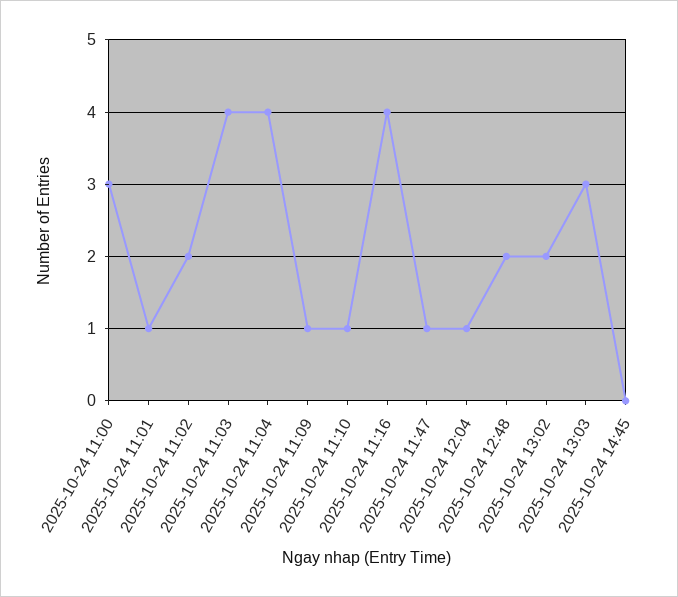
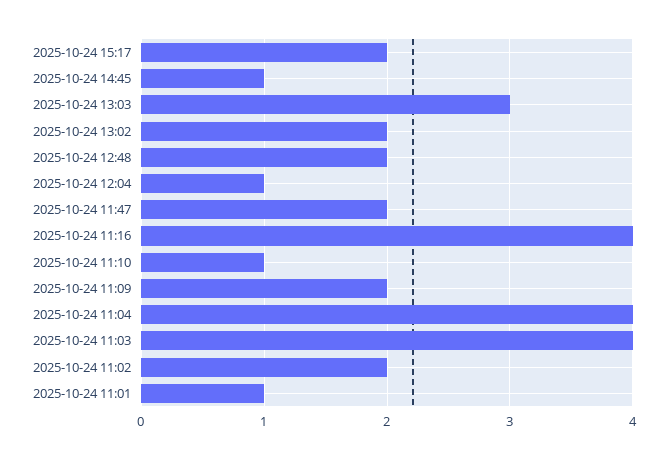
2025-10-24 11:00: 3 -> none
2025-10-24 11:09: 1 -> 2
2025-10-24 11:47: 1 -> 2
2025-10-24 14:45: 0 -> 1
2025-10-24 15:17: none -> 2

